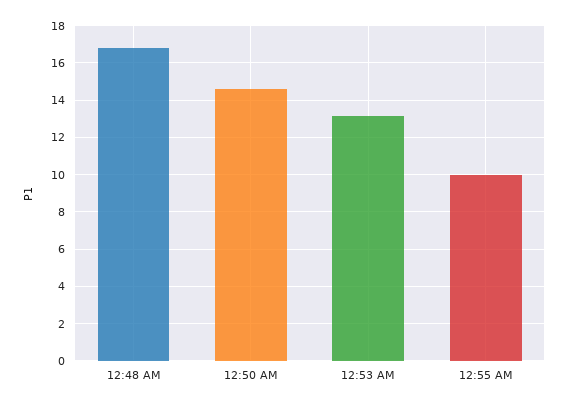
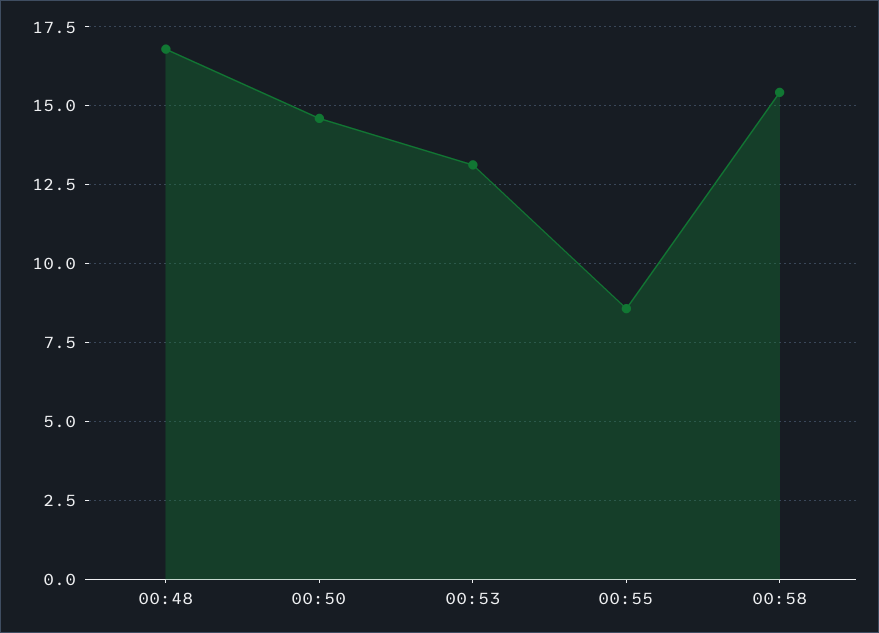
12:55 AM: 10 -> 8.5
00:58: none -> 15.5

